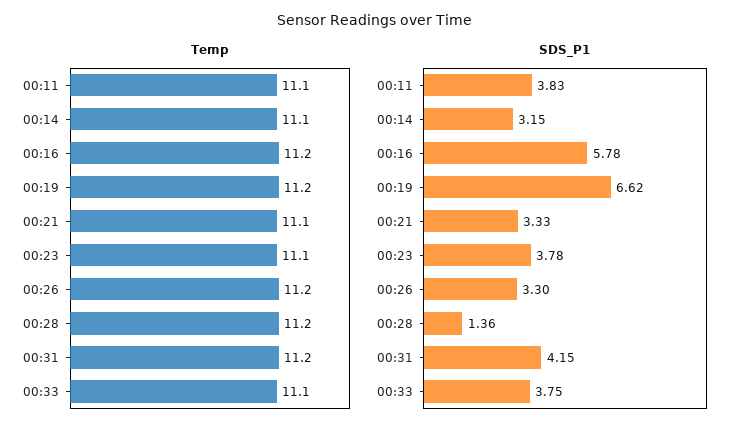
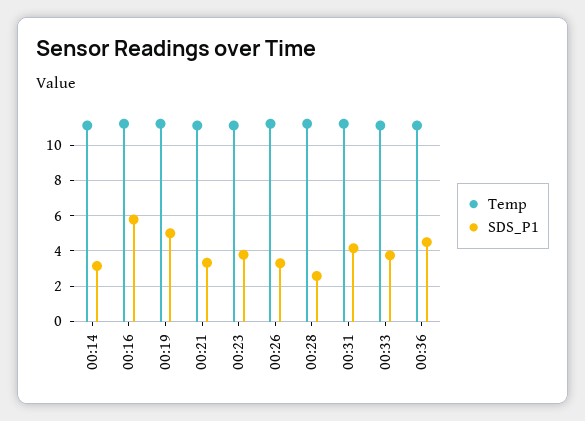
Temp, 00:11: 11.1 -> none
SDS_P1, 00:11: 3.83 -> none
SDS_P1, 00:19: 6.62 -> 5
SDS_P1, 00:28: 1.36 -> 2.5
Temp, 00:36: none -> 11
SDS_P1, 00:36: none -> 4.5

